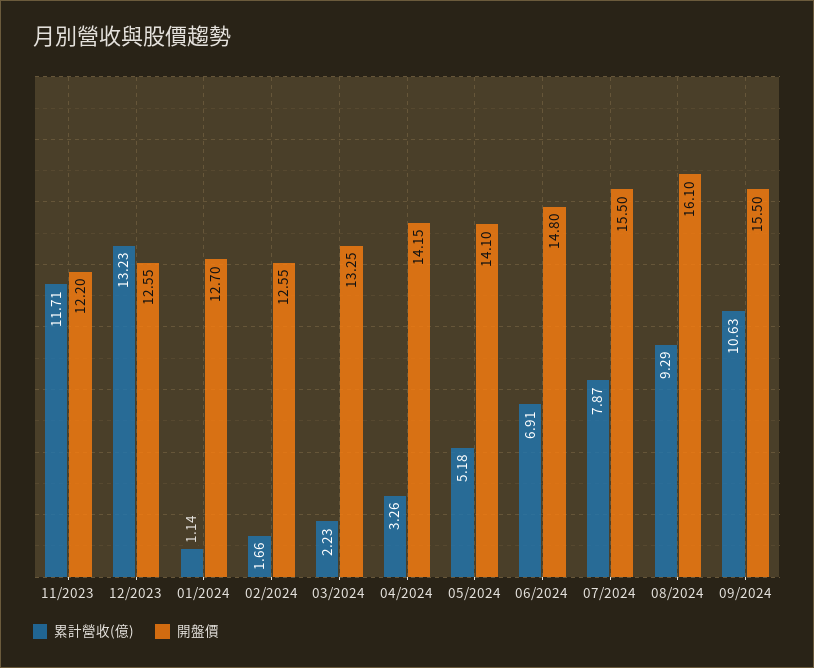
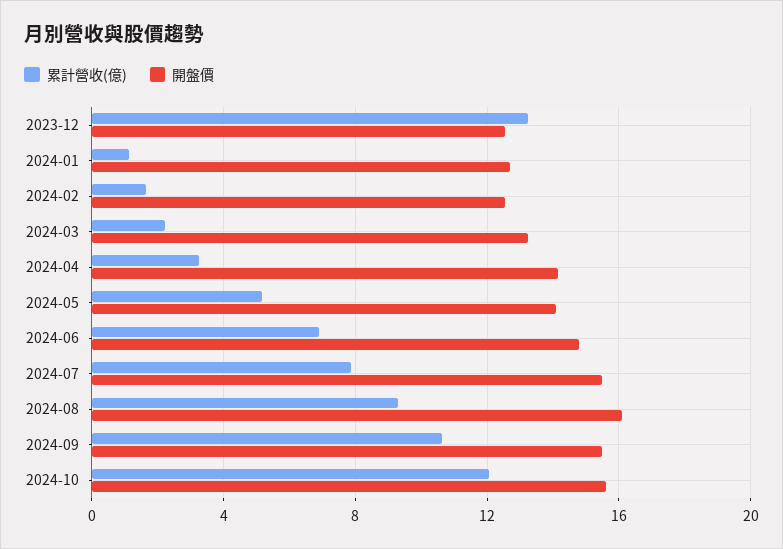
累計營收(億), 11/2023: 11.71 -> none
開盤價, 11/2023: 12.2 -> none
累計營收(億), 2024-10: none -> 12
開盤價, 2024-10: none -> 15.5

